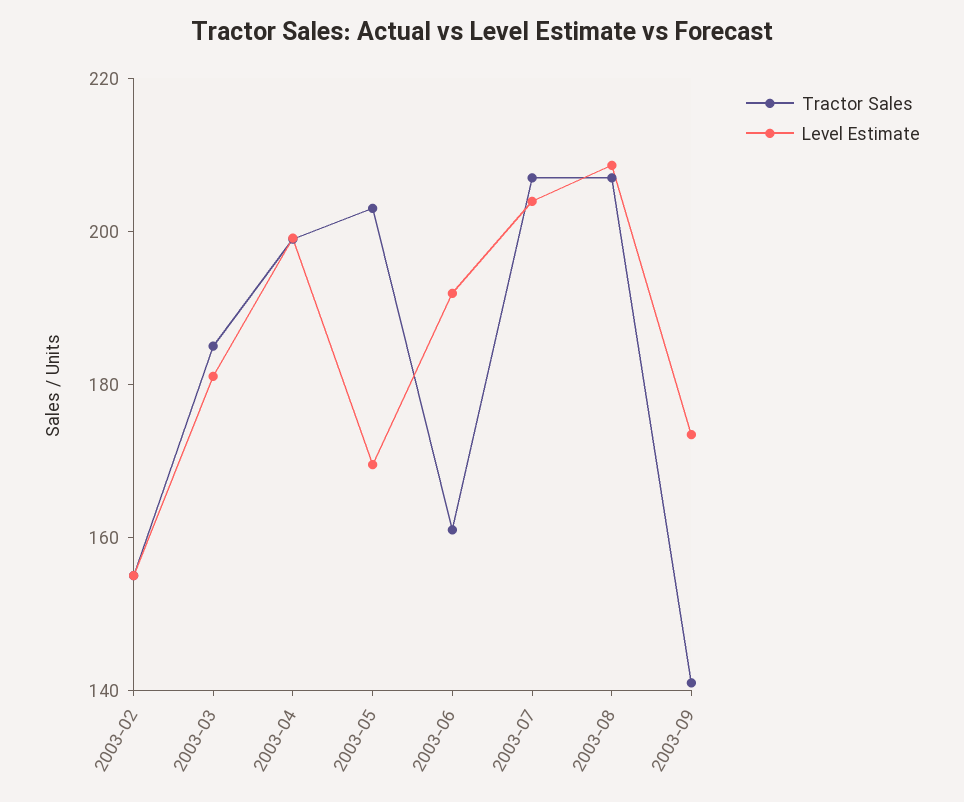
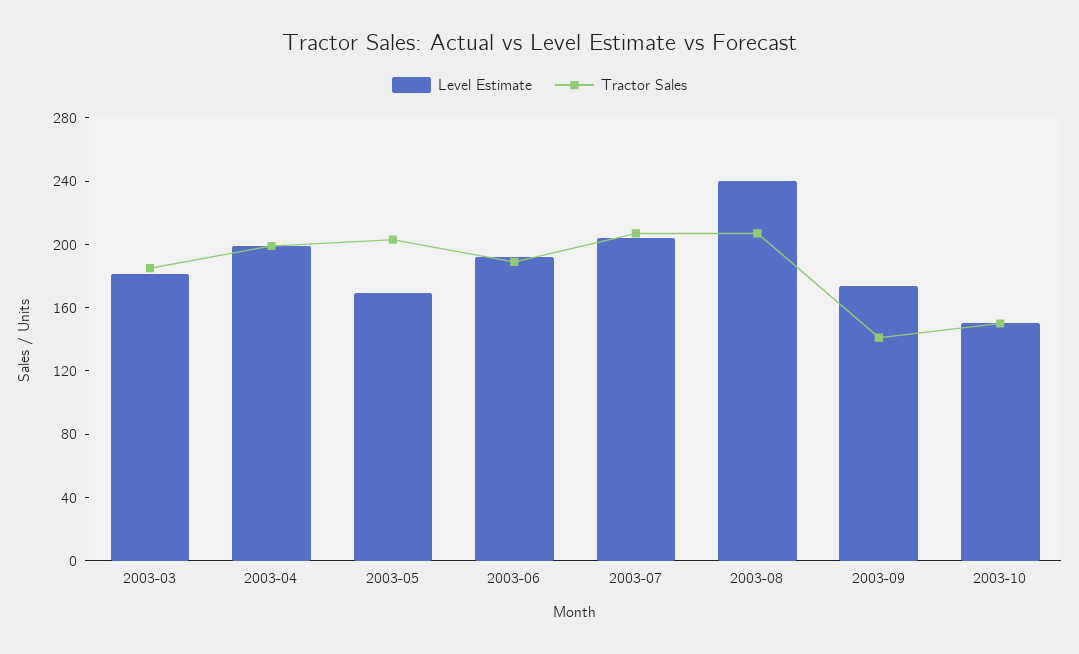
Tractor Sales, 2003-02: 155 -> none
Level Estimate, 2003-02: 155 -> none
Tractor Sales, 2003-06: 160 -> 190
Level Estimate, 2003-08: 210 -> 240
Level Estimate, 2003-10: none -> 150
Tractor Sales, 2003-10: none -> 150

